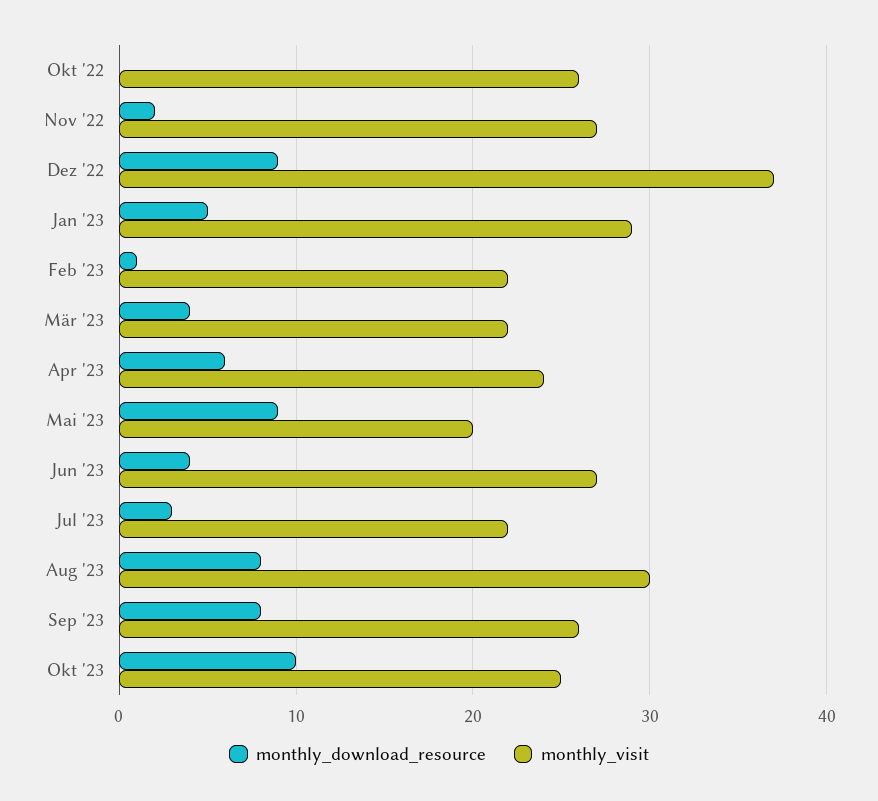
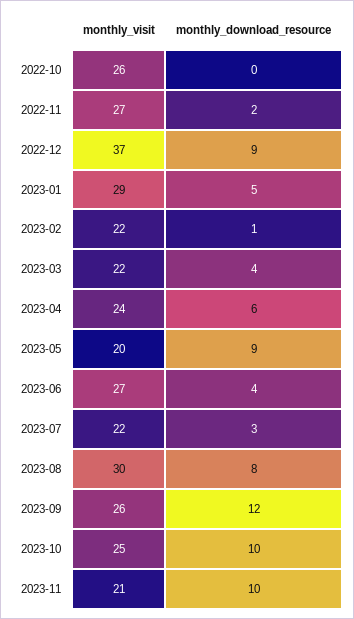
monthly_download_resource, Sep '23: 8 -> 12
monthly_visit, 2023-11: none -> 21
monthly_download_resource, 2023-11: none -> 10

